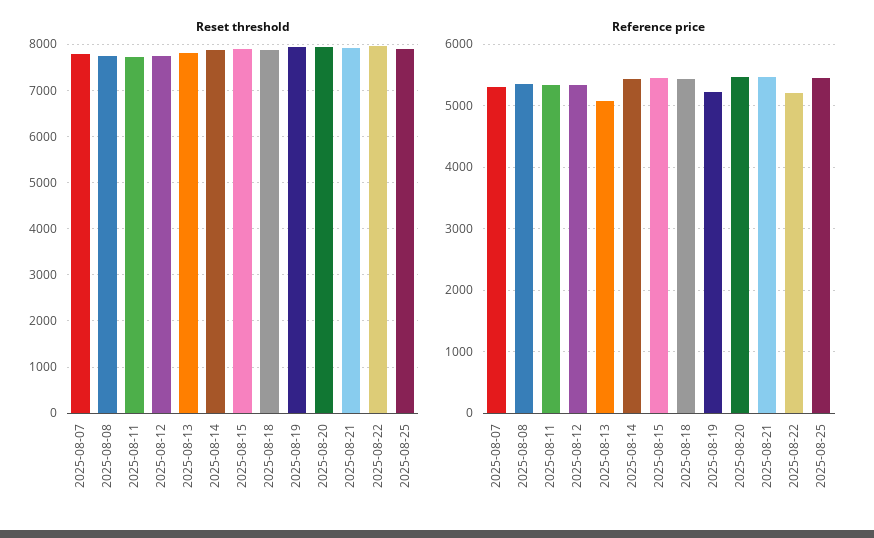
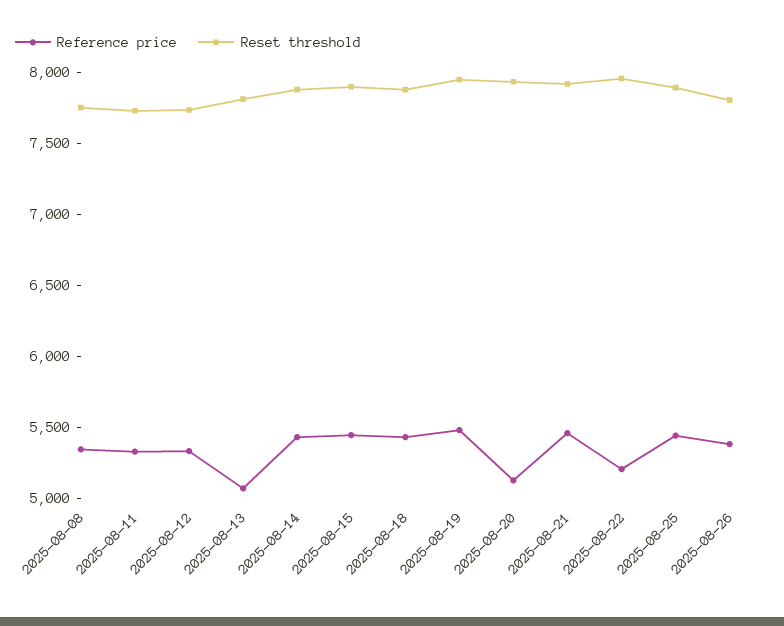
Reset threshold, 2025-08-07: 7800 -> none
Reference price, 2025-08-07: 5300 -> none
Reference price, 2025-08-19: 5200 -> 5500
Reference price, 2025-08-20: 5500 -> 5100
Reference price, 2025-08-26: none -> 5400
Reset threshold, 2025-08-26: none -> 7800

